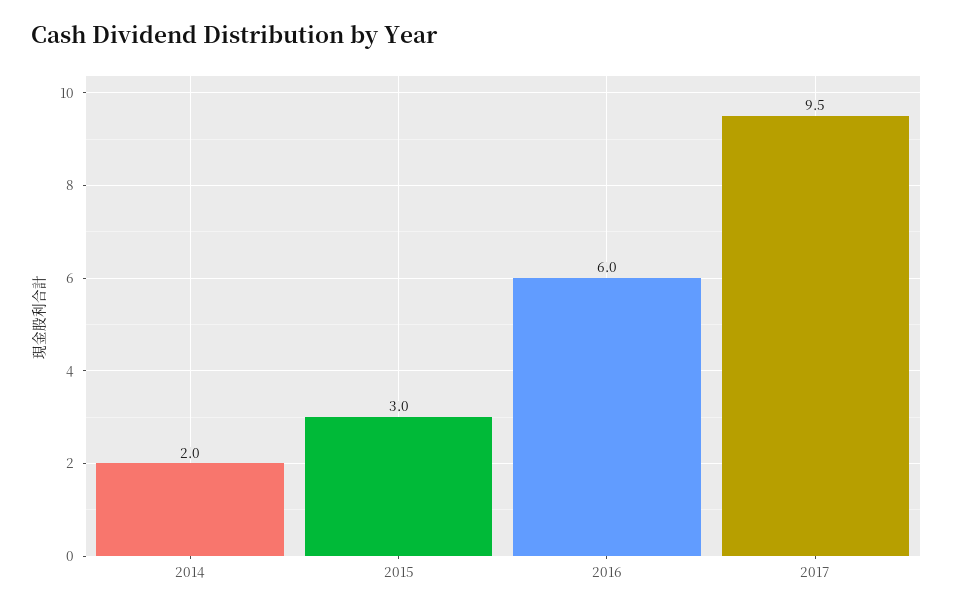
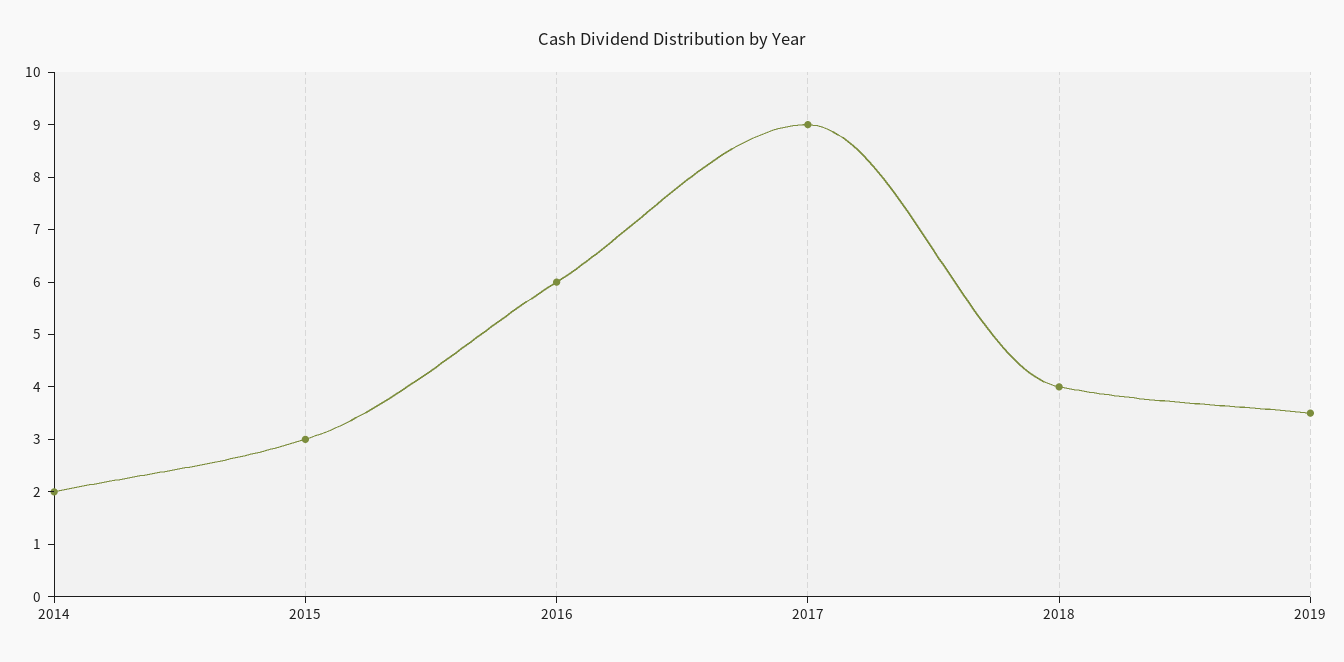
2017: 9.5 -> 9
2018: none -> 4
2019: none -> 3.5

